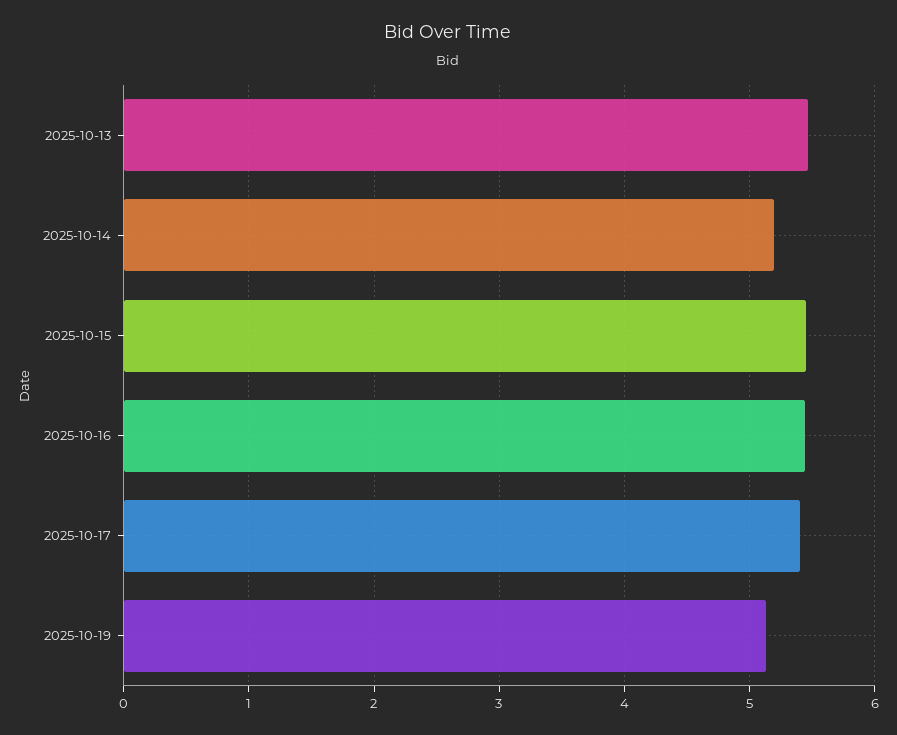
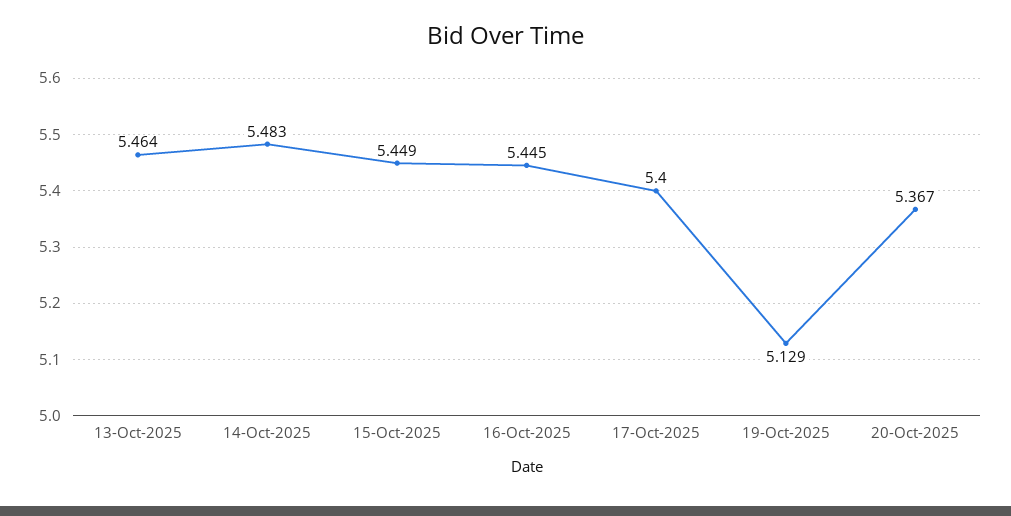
2025-10-14: 5.2 -> 5.483
20-Oct-2025: none -> 5.367

